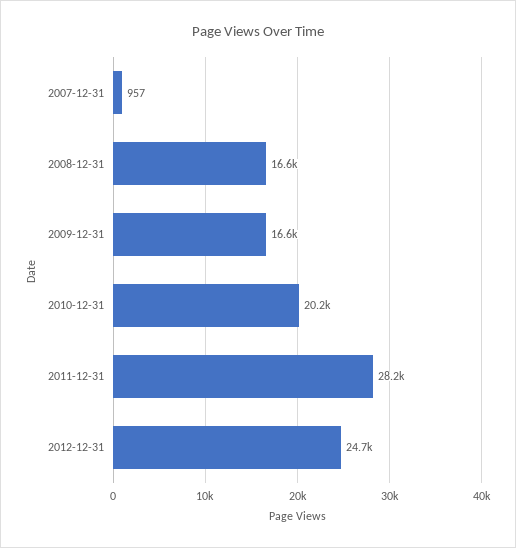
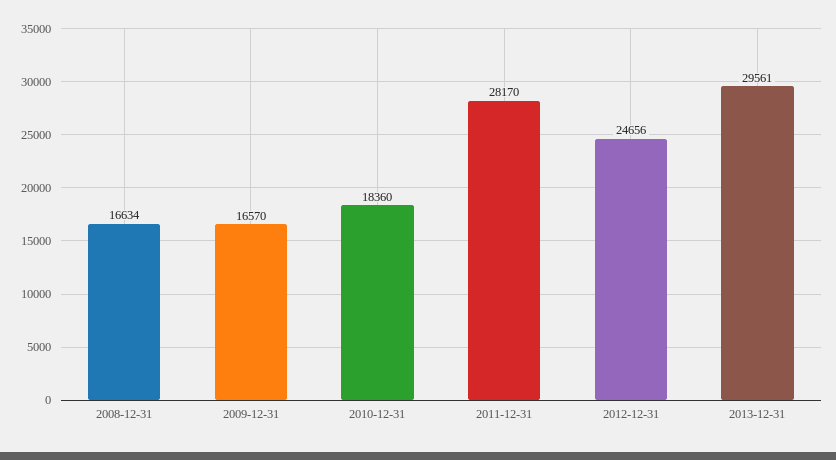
2007-12-31: 957 -> none
2010-12-31: 20200 -> 18360
2013-12-31: none -> 29561

